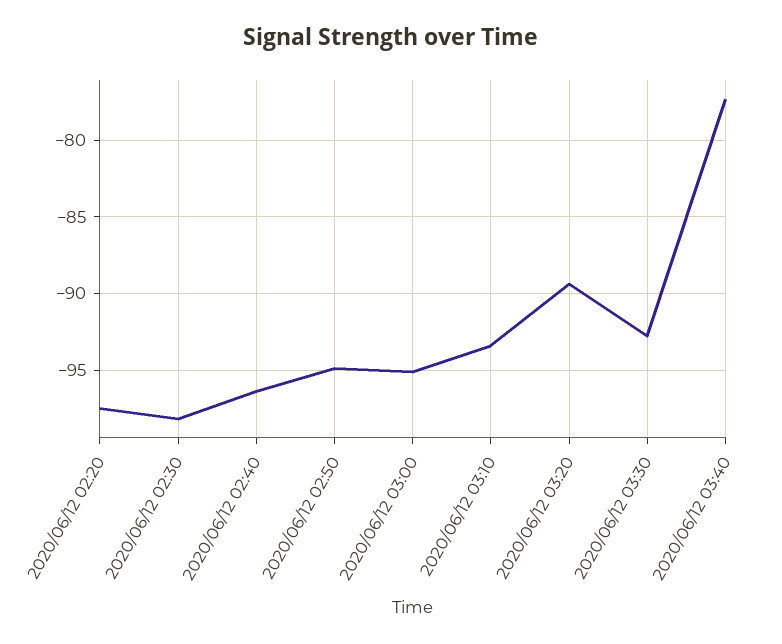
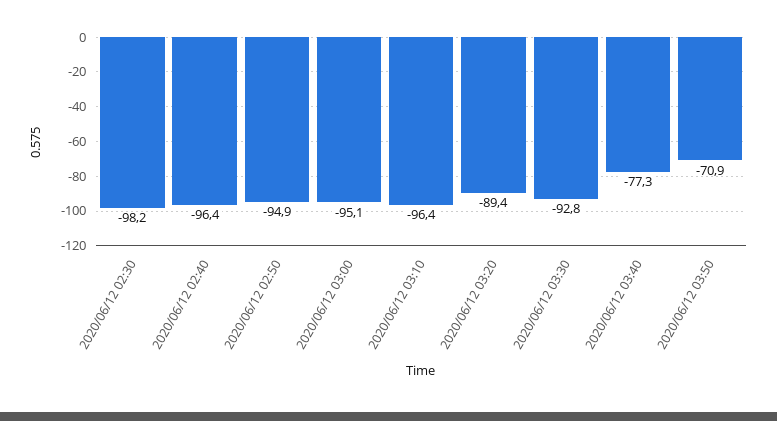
2020/06/12 02:20: -97.5 -> none
2020/06/12 03:10: -93.5 -> -96.4
2020/06/12 03:50: none -> -70.9

